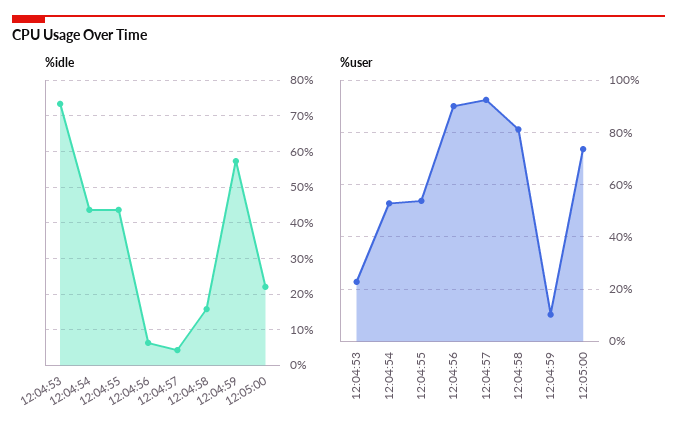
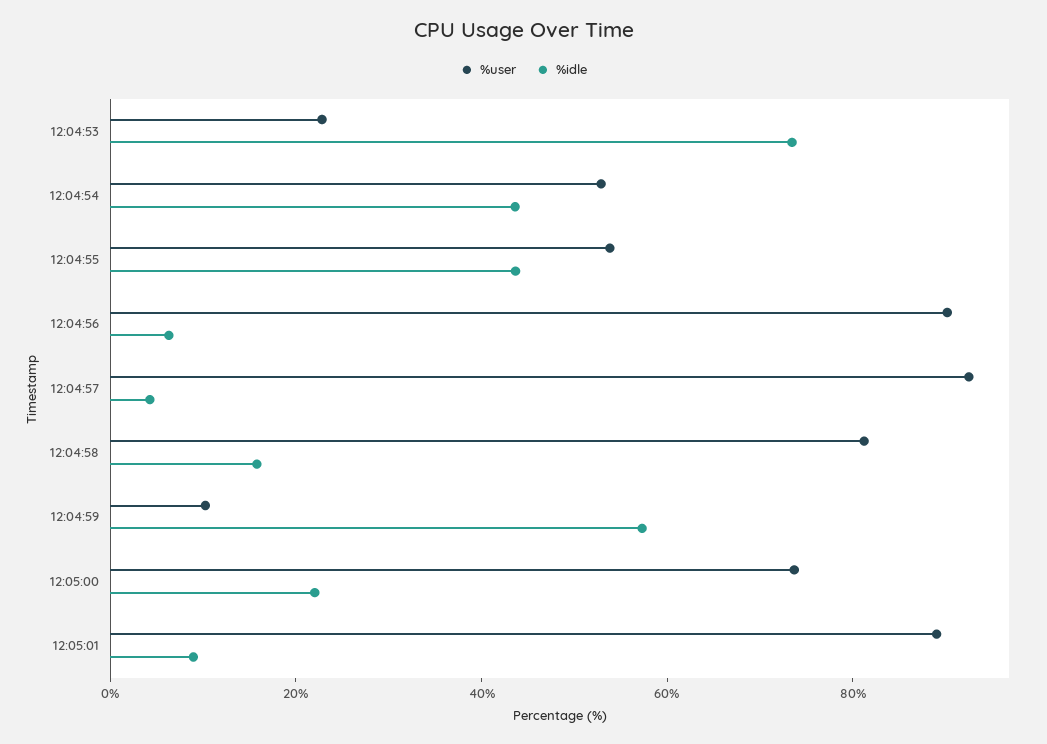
%user, 12:05:01: none -> 90
%idle, 12:05:01: none -> 10

